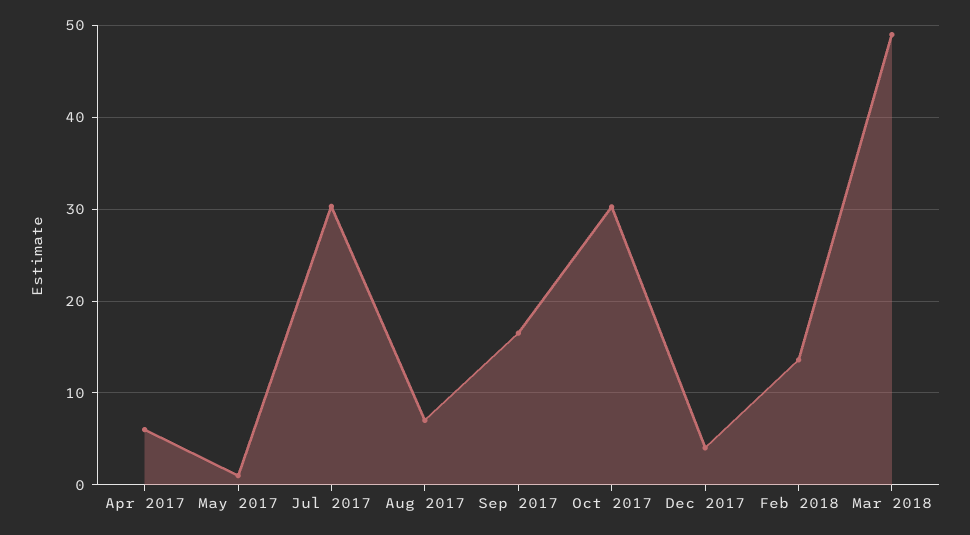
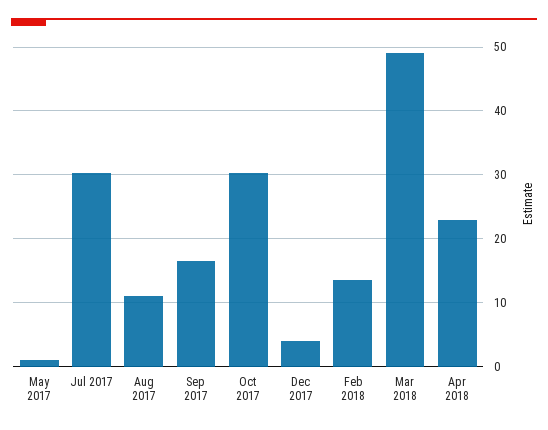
Apr 2017: 6 -> none
Aug 2017: 7 -> 11
Apr 2018: none -> 23

